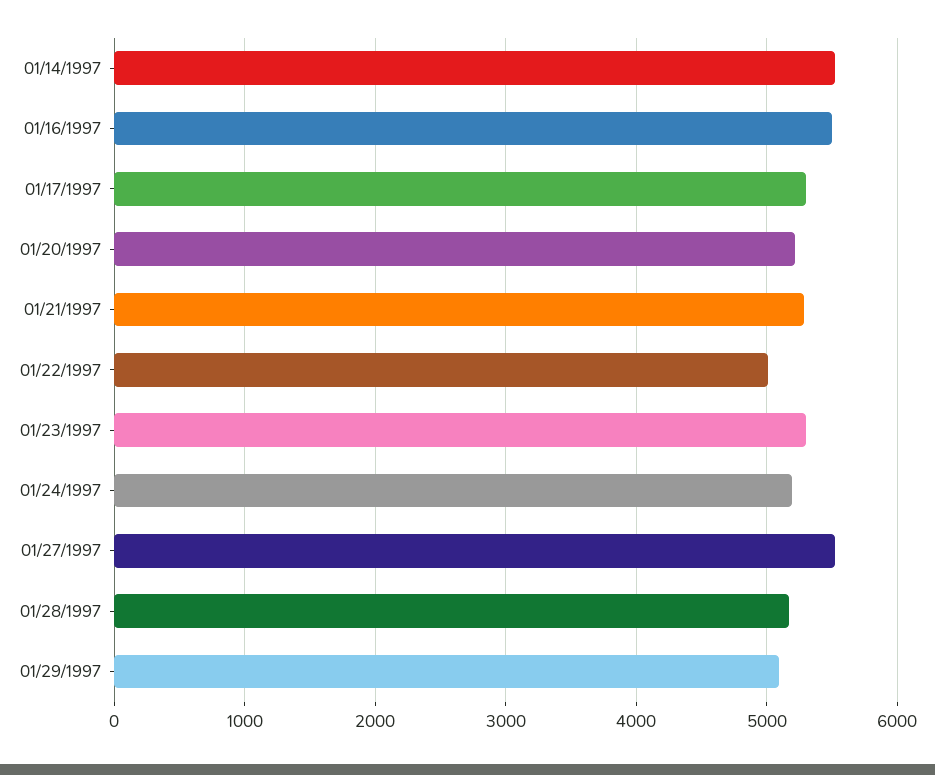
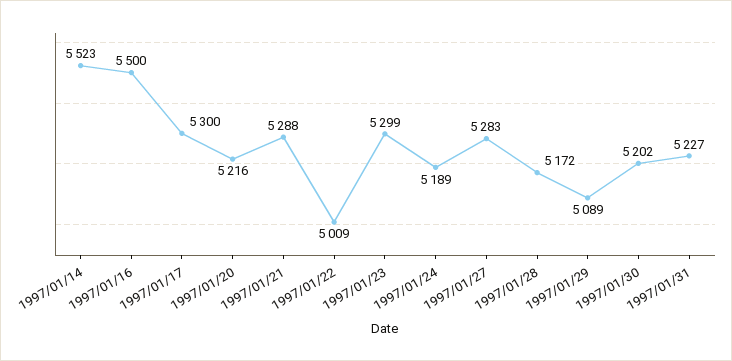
01/27/1997: 5500 -> 5283
1997/01/30: none -> 5202
1997/01/31: none -> 5227

